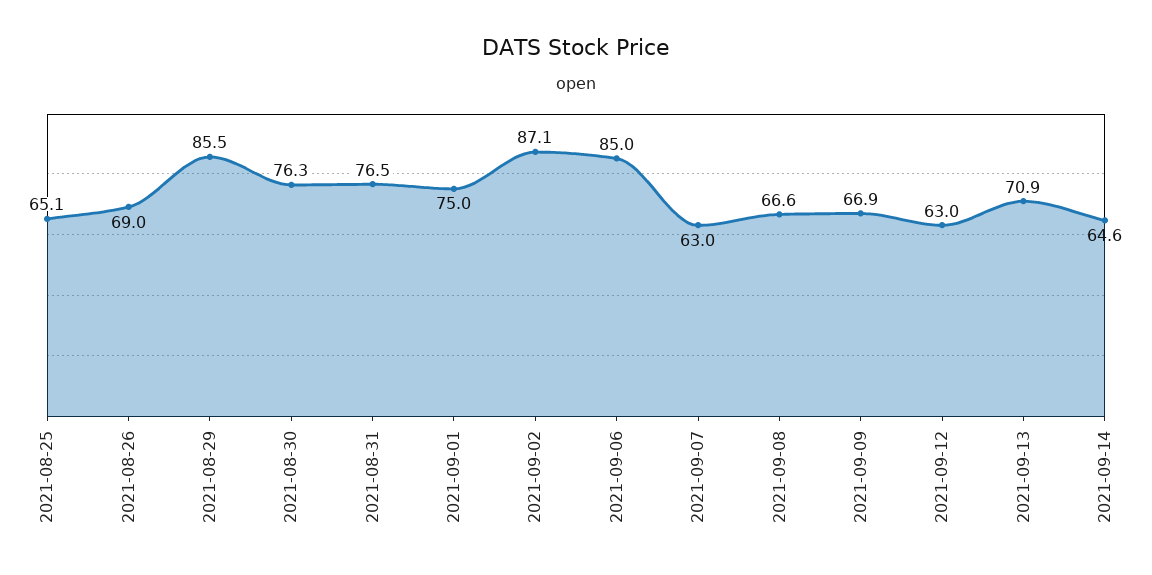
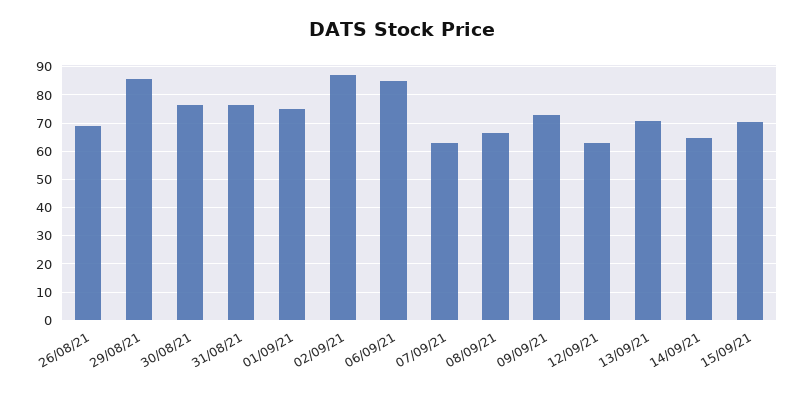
2021-08-25: 65.1 -> none
2021-09-09: 66.9 -> 72.5
15/09/21: none -> 70

